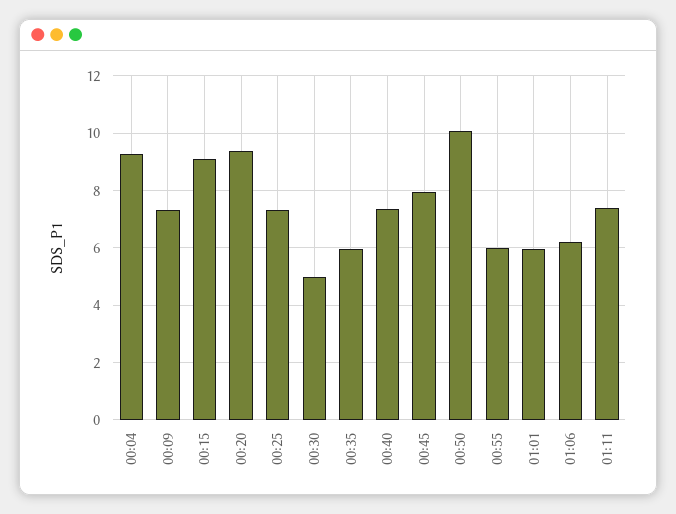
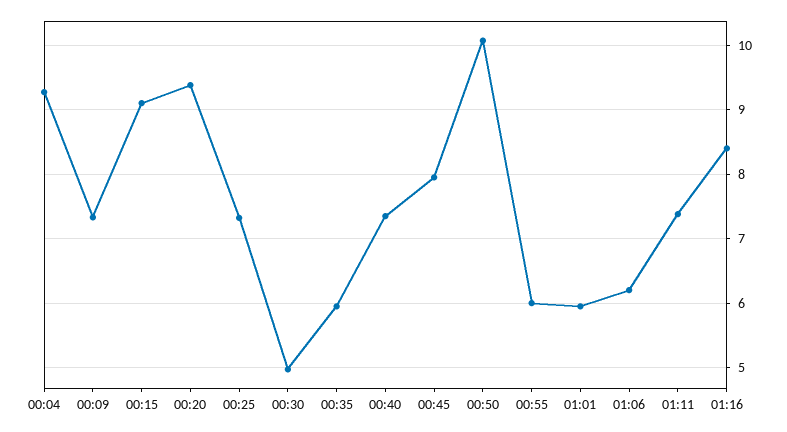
01:16: none -> 8.4

